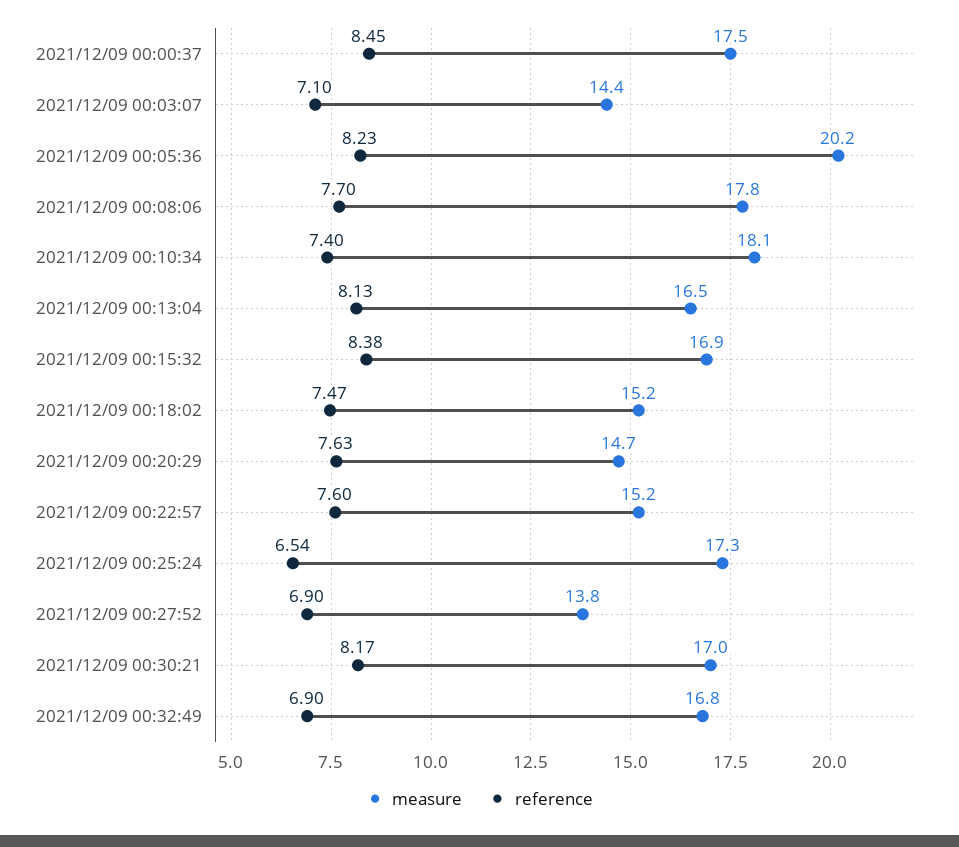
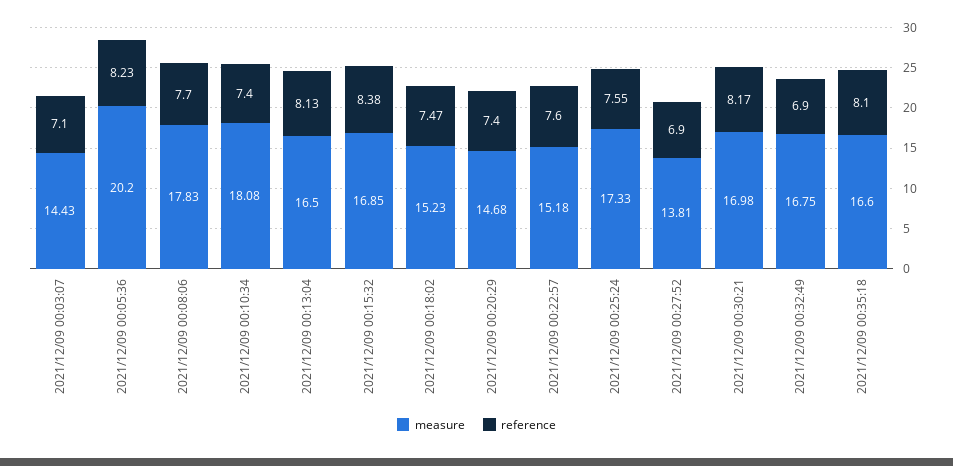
measure, 2021/12/09 00:00:37: 17.5 -> none
reference, 2021/12/09 00:00:37: 8.45 -> none
reference, 2021/12/09 00:20:29: 7.63 -> 7.4
reference, 2021/12/09 00:25:24: 6.54 -> 7.55
measure, 2021/12/09 00:35:18: none -> 16.6
reference, 2021/12/09 00:35:18: none -> 8.1

